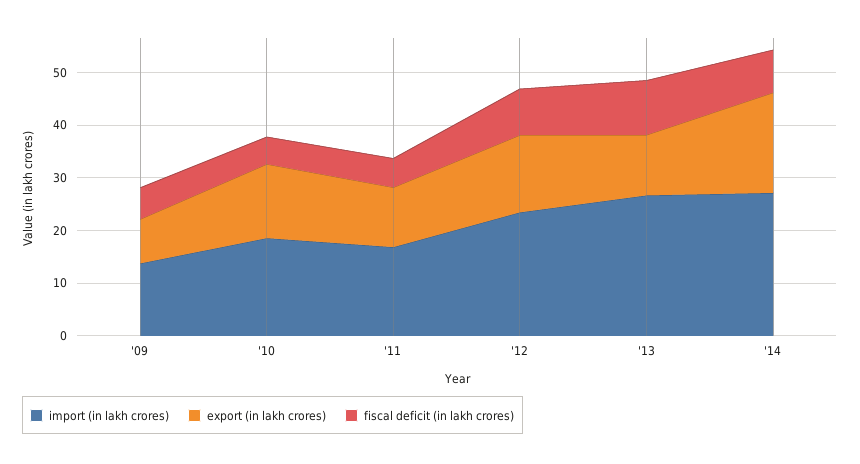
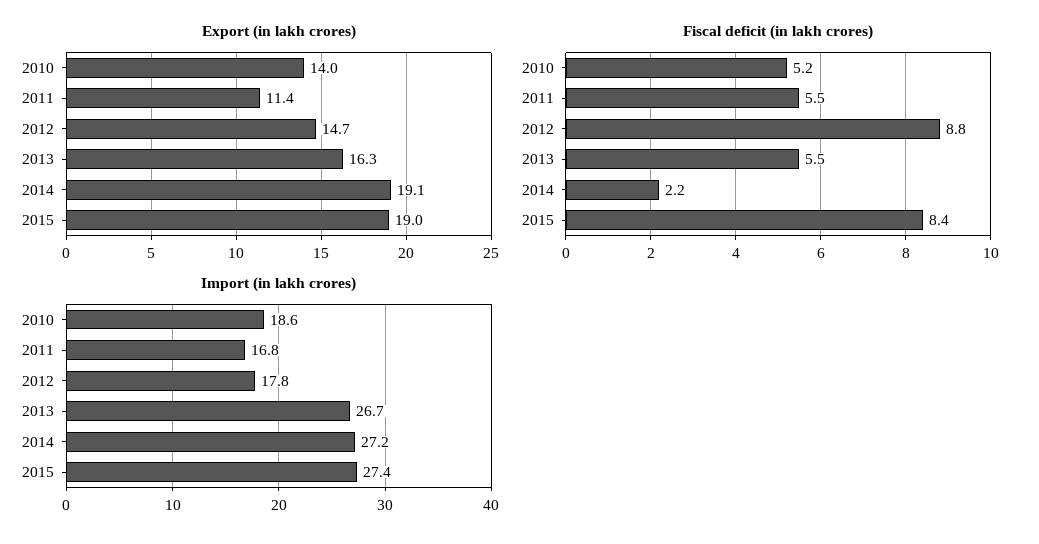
import (in lakh crores), '09: 14 -> none
export (in lakh crores), '09: 8 -> none
fiscal deficit (in lakh crores), '09: 6 -> none
import (in lakh crores), '12: 24 -> 17.8
export (in lakh crores), '13: 12 -> 16.3
fiscal deficit (in lakh crores), '13: 10 -> 5.5
fiscal deficit (in lakh crores), '14: 8 -> 2.2
export (in lakh crores), 2015: none -> 19
fiscal deficit (in lakh crores), 2015: none -> 8.4
import (in lakh crores), 2015: none -> 27.4

